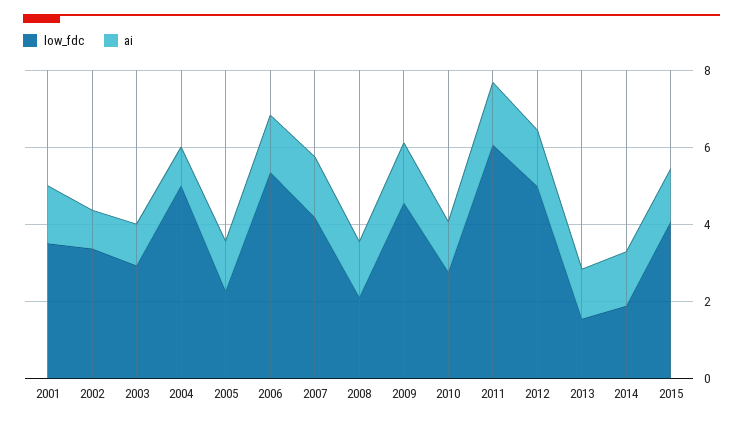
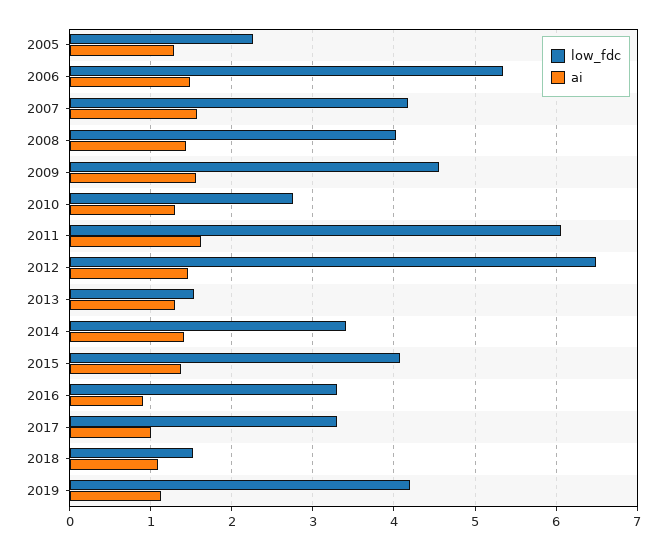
low_fdc, 2001: 3.5 -> none
ai, 2001: 1.5 -> none
low_fdc, 2002: 3.5 -> none
ai, 2002: 1 -> none
low_fdc, 2003: 3 -> none
ai, 2003: 1 -> none
low_fdc, 2004: 5 -> none
ai, 2004: 1 -> none
low_fdc, 2008: 2 -> 4
low_fdc, 2012: 5 -> 6.5
low_fdc, 2014: 2 -> 3.4
low_fdc, 2016: none -> 3.3
ai, 2016: none -> 0.9
low_fdc, 2017: none -> 3.3
ai, 2017: none -> 1
low_fdc, 2018: none -> 1.5
ai, 2018: none -> 1.1
low_fdc, 2019: none -> 4.2
ai, 2019: none -> 1.1

